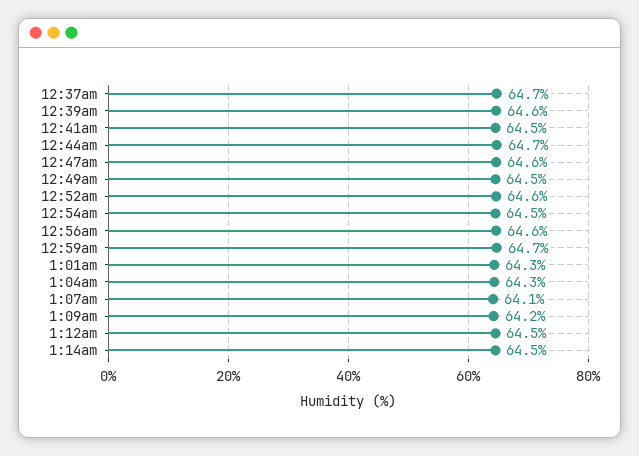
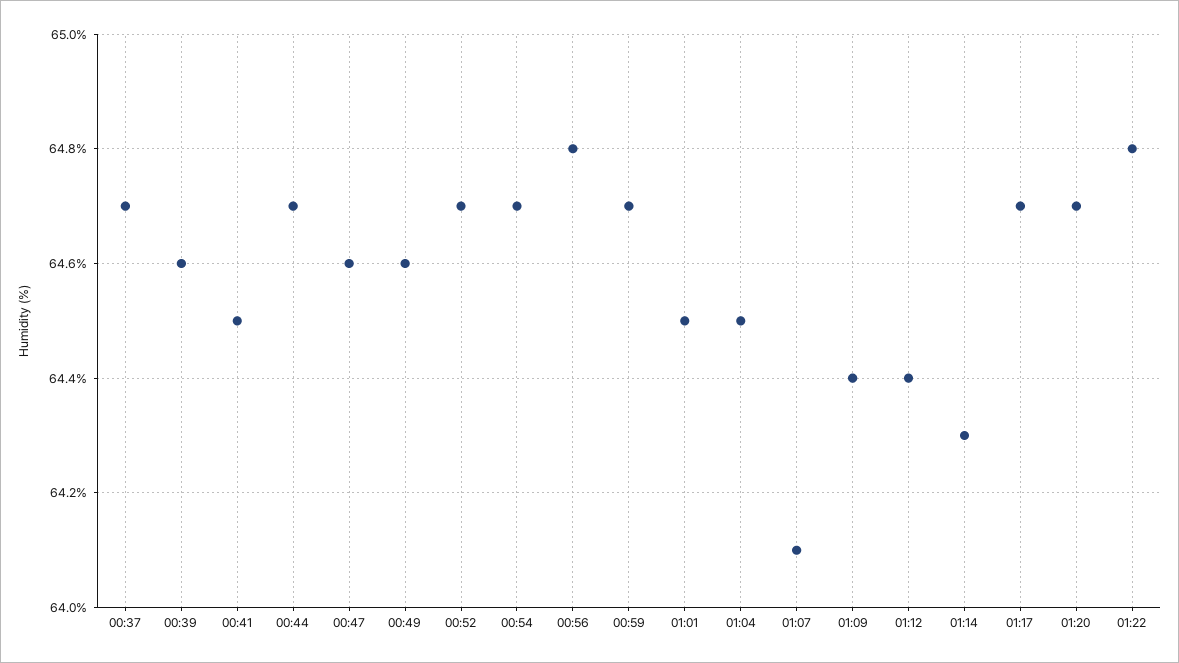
12:49am: 64.5 -> 64.6
12:52am: 64.6 -> 64.7
12:54am: 64.5 -> 64.7
12:56am: 64.6 -> 64.8
1:01am: 64.3 -> 64.5
1:04am: 64.3 -> 64.5
1:09am: 64.2 -> 64.4
1:12am: 64.5 -> 64.4
1:14am: 64.5 -> 64.3
01:17: none -> 64.7
01:20: none -> 64.7
01:22: none -> 64.8

